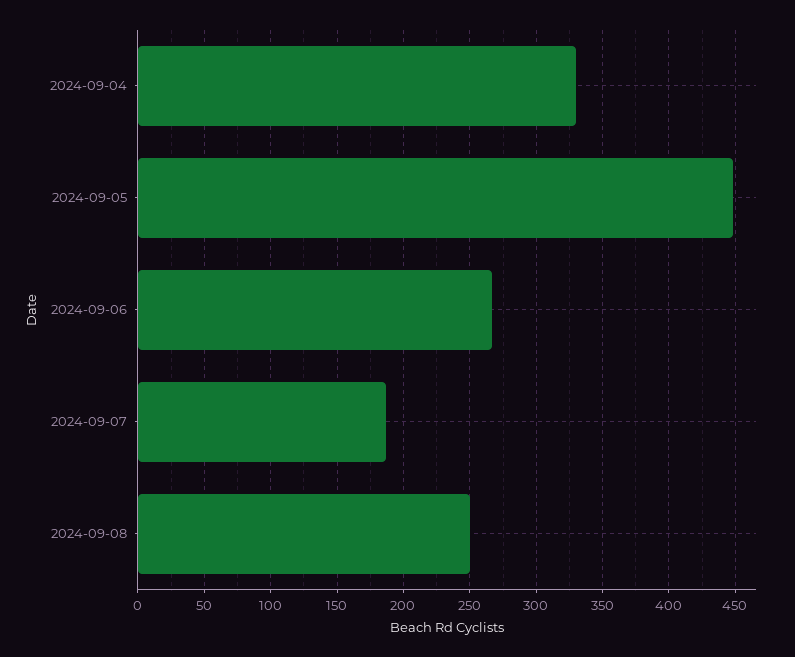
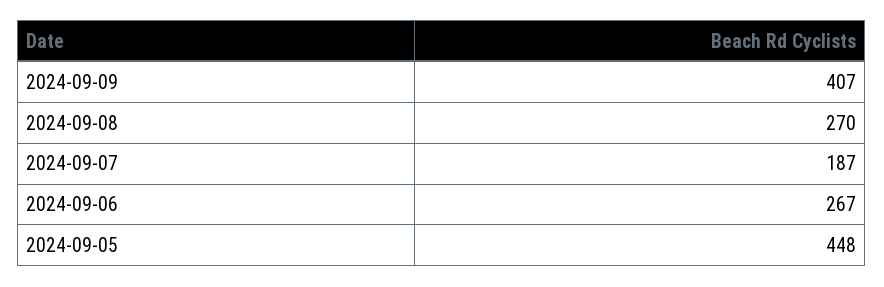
2024-09-04: 330 -> none
2024-09-08: 250 -> 270
2024-09-09: none -> 407

